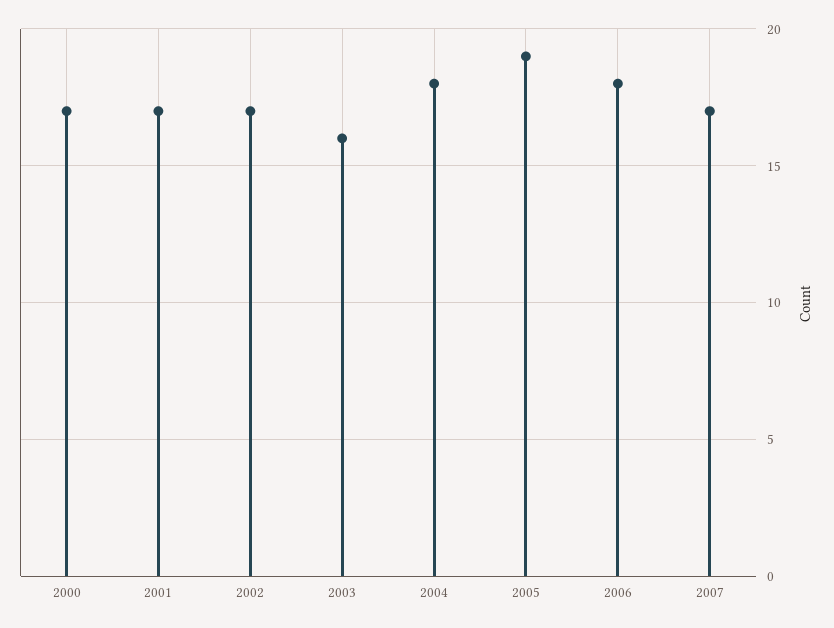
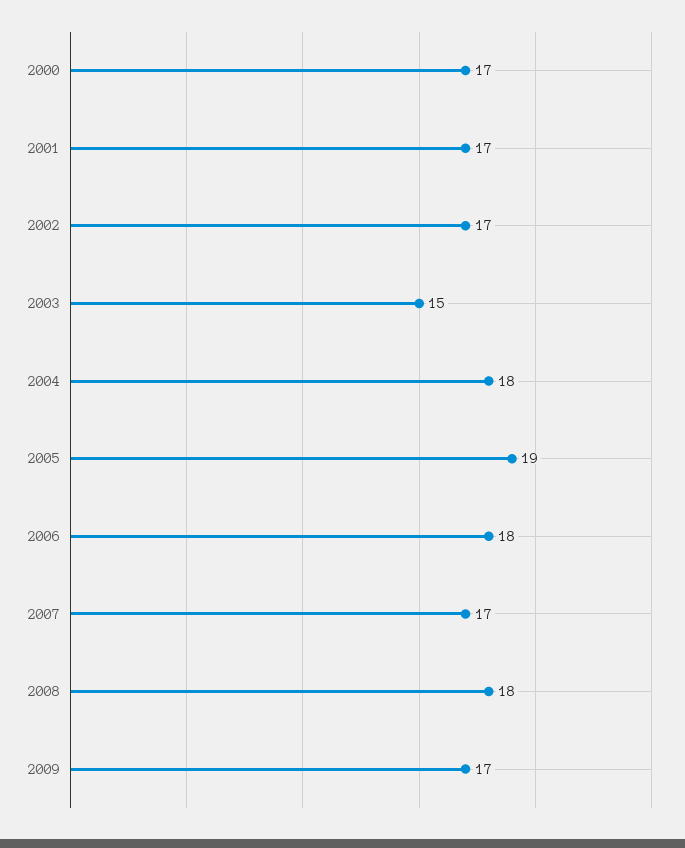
2003: 16 -> 15
2008: none -> 18
2009: none -> 17

